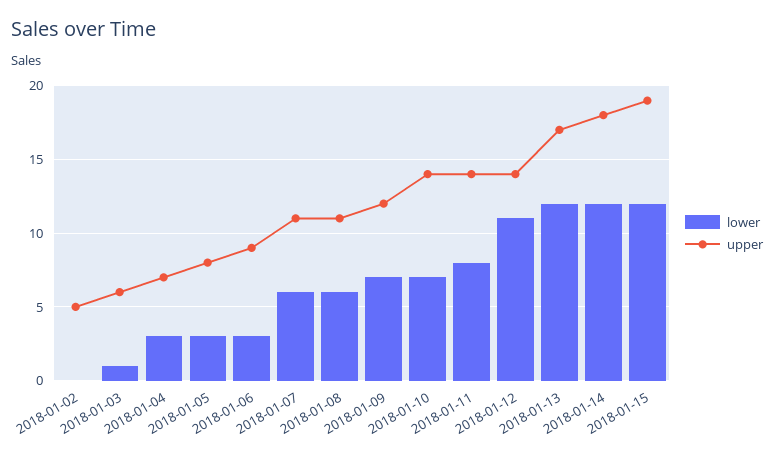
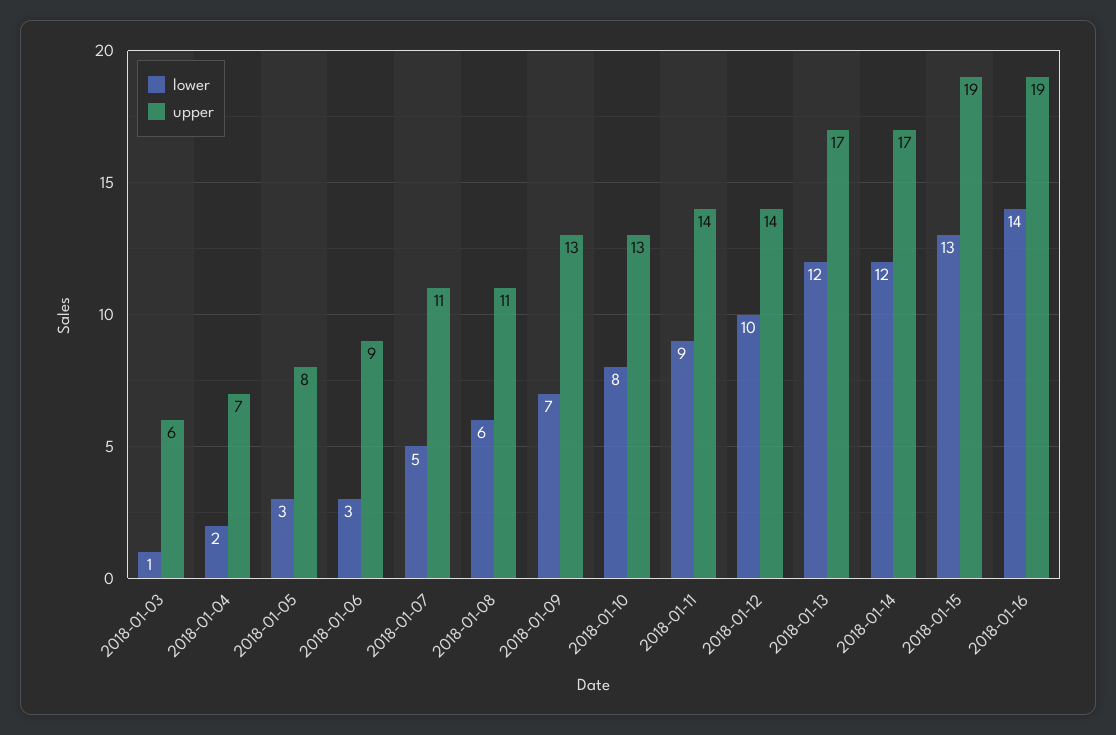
lower, 2018-01-02: 0 -> none
upper, 2018-01-02: 5 -> none
lower, 2018-01-04: 3 -> 2
lower, 2018-01-07: 6 -> 5
upper, 2018-01-09: 12 -> 13
lower, 2018-01-10: 7 -> 8
upper, 2018-01-10: 14 -> 13
lower, 2018-01-11: 8 -> 9
lower, 2018-01-12: 11 -> 10
upper, 2018-01-14: 18 -> 17
lower, 2018-01-15: 12 -> 13
lower, 2018-01-16: none -> 14
upper, 2018-01-16: none -> 19

